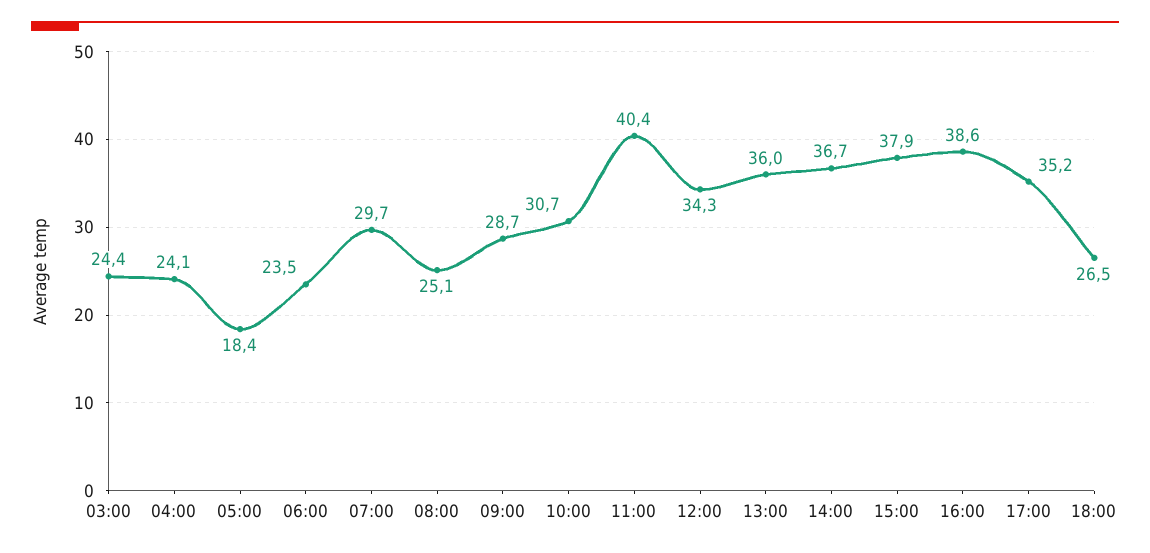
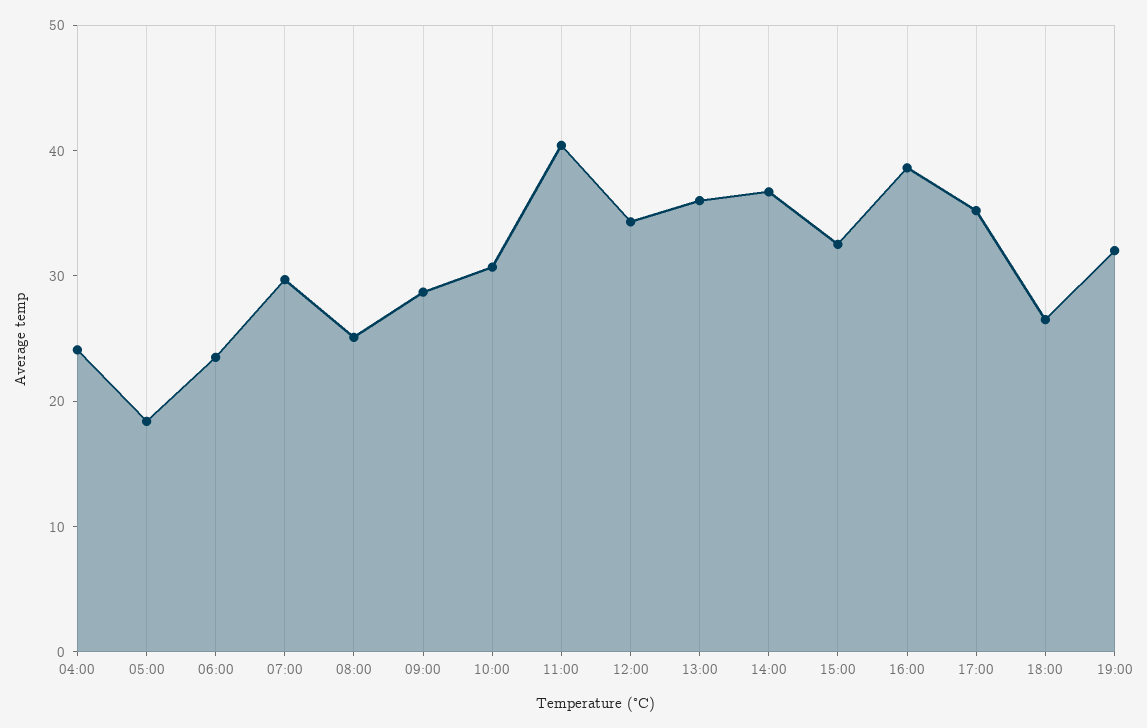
03:00: 24.4 -> none
15:00: 37.9 -> 32
19:00: none -> 32

